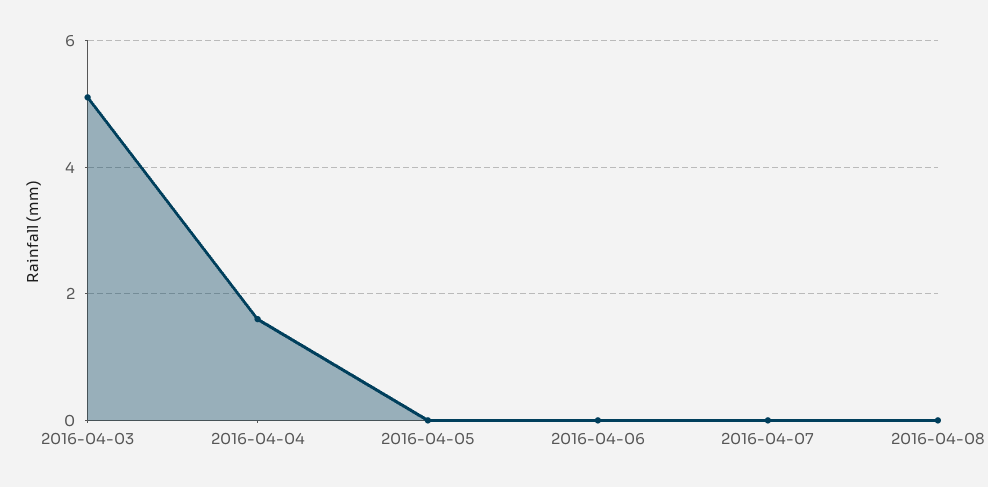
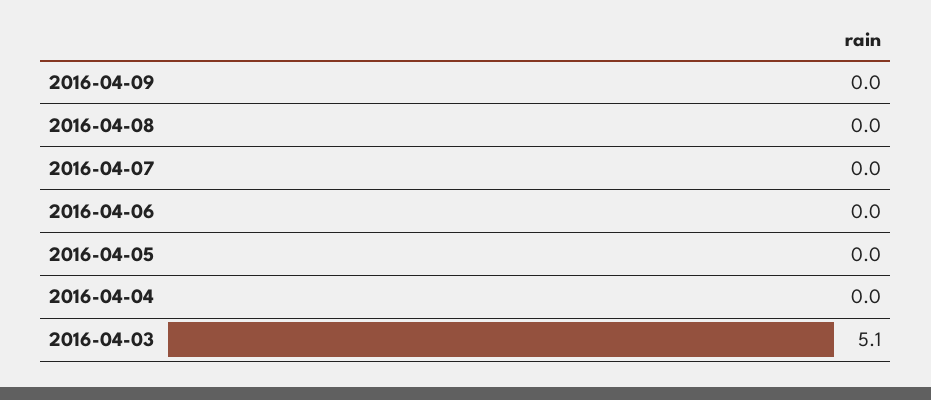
2016-04-04: 1.5 -> 0
2016-04-09: none -> 0

